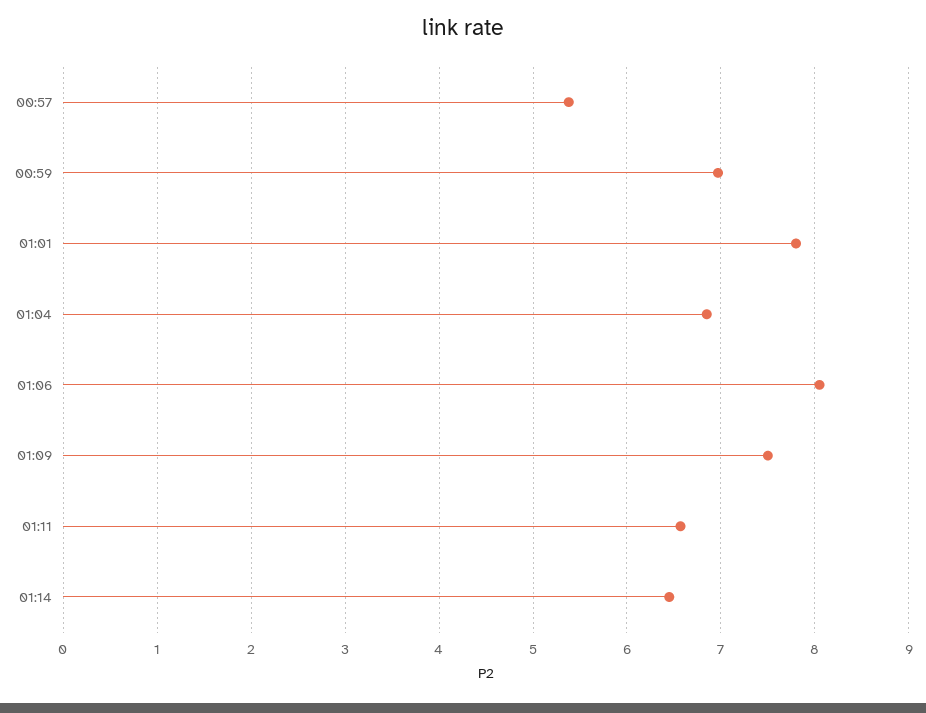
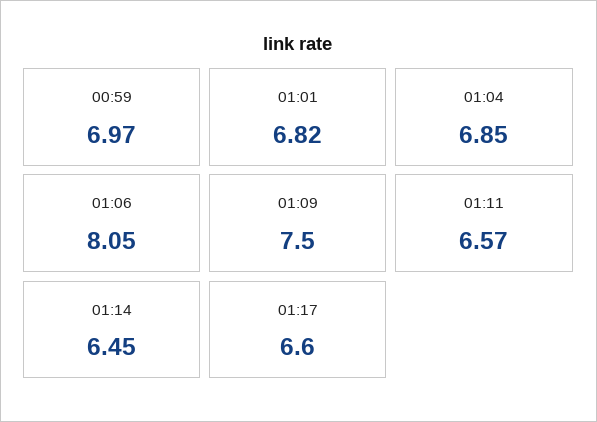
00:57: 5.4 -> none
01:01: 7.8 -> 6.82
01:17: none -> 6.6

